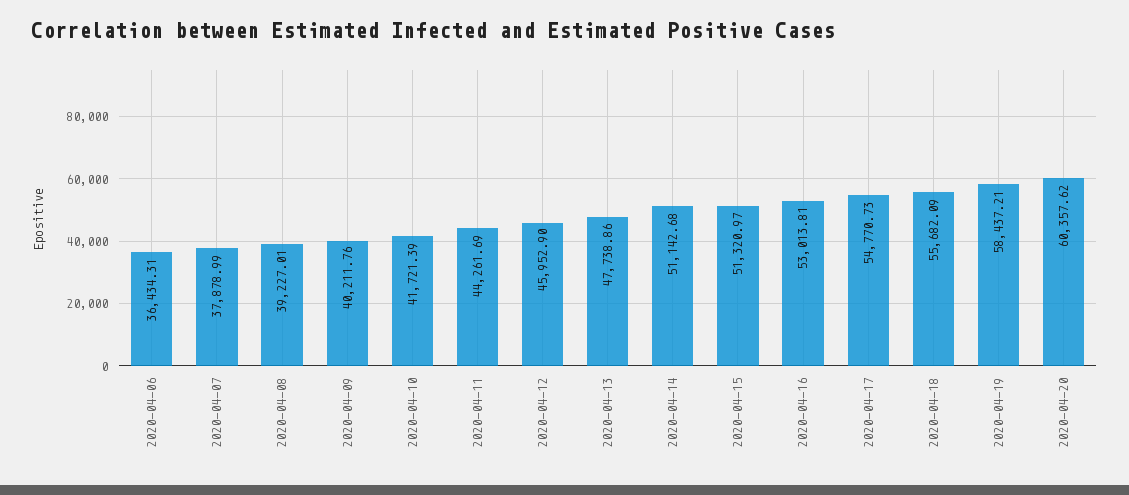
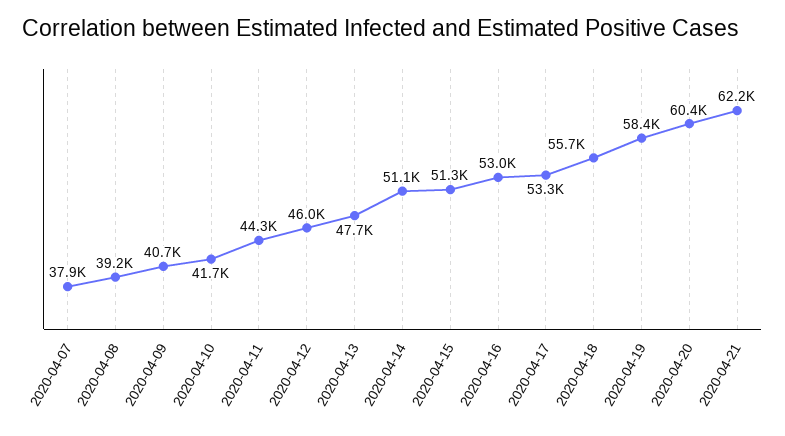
2020-04-06: 36434.31 -> none
2020-04-09: 40211.76 -> 40700
2020-04-17: 54770.73 -> 53300
2020-04-21: none -> 62200

